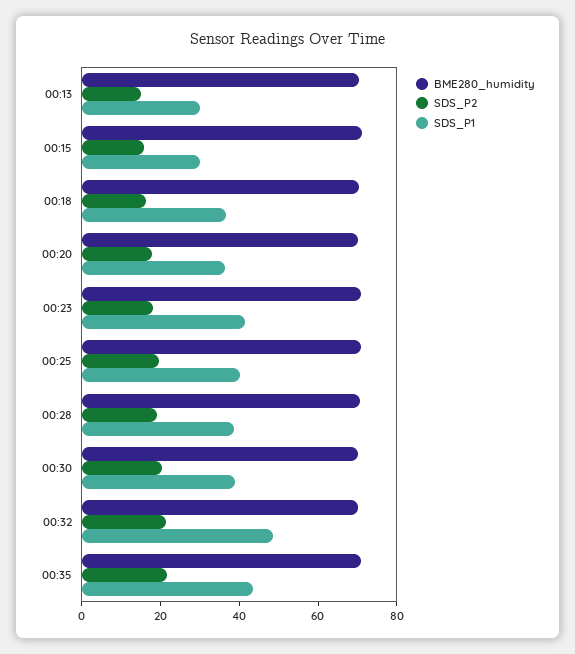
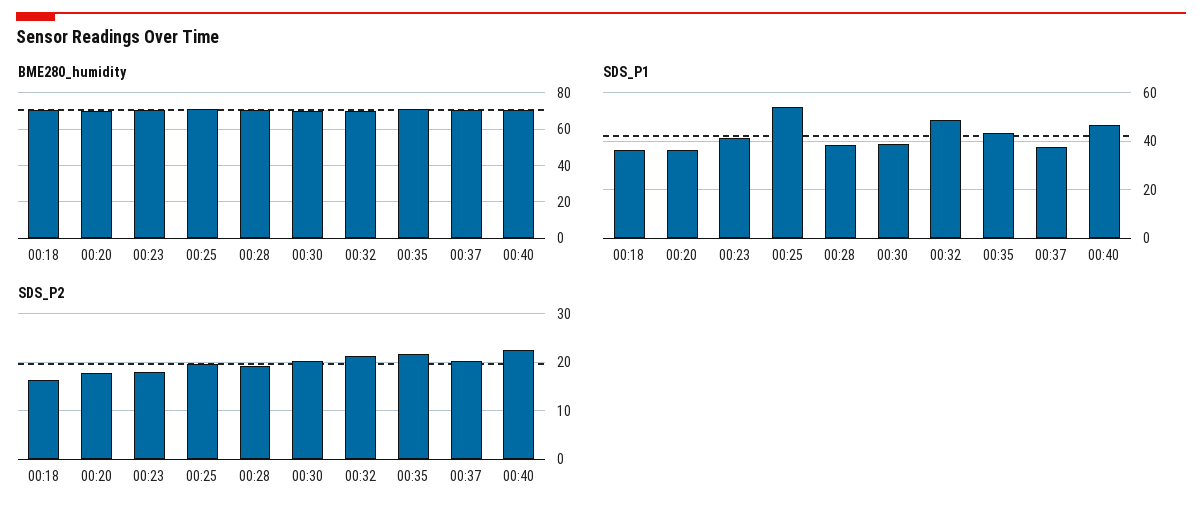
BME280_humidity, 00:13: 70 -> none
SDS_P2, 00:13: 15 -> none
SDS_P1, 00:13: 30 -> none
BME280_humidity, 00:15: 70 -> none
SDS_P2, 00:15: 15 -> none
SDS_P1, 00:15: 30 -> none
SDS_P1, 00:25: 40 -> 55
BME280_humidity, 00:37: none -> 70
BME280_humidity, 00:40: none -> 70
SDS_P1, 00:37: none -> 37.5
SDS_P1, 00:40: none -> 47.5
SDS_P2, 00:37: none -> 20
SDS_P2, 00:40: none -> 22

